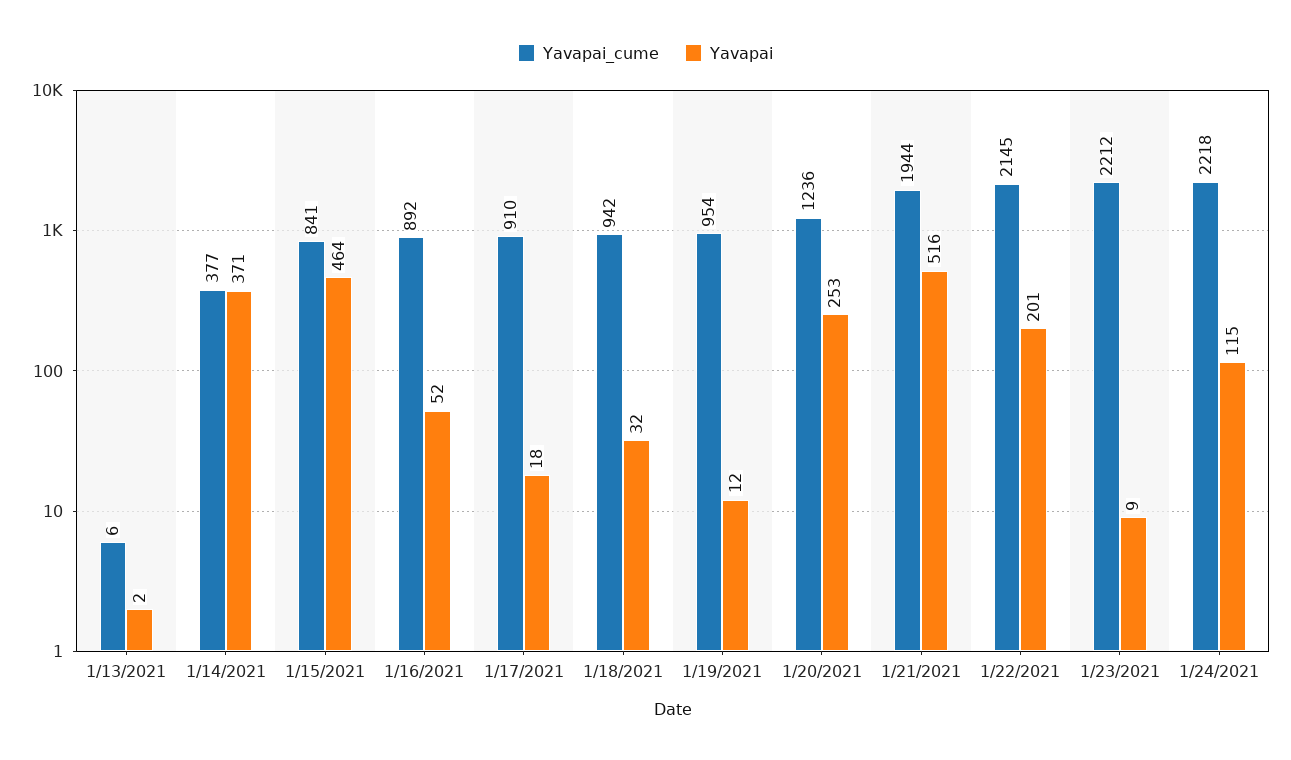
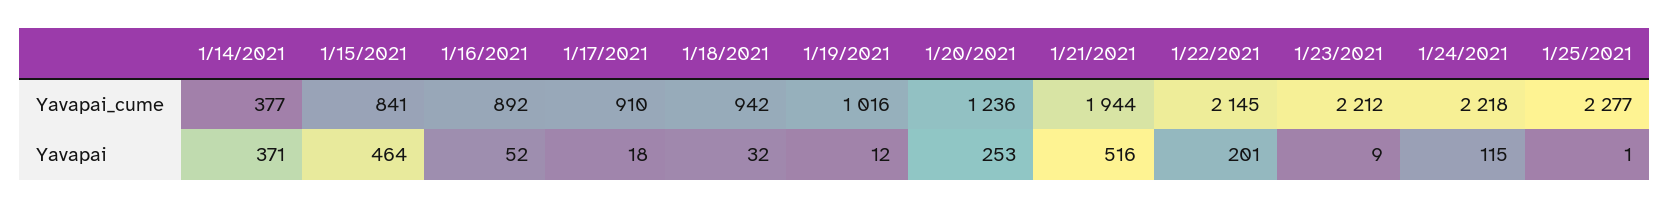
Yavapai_cume, 1/13/2021: 6 -> none
Yavapai, 1/13/2021: 2 -> none
Yavapai_cume, 1/19/2021: 954 -> 1016
Yavapai_cume, 1/25/2021: none -> 2277
Yavapai, 1/25/2021: none -> 1

